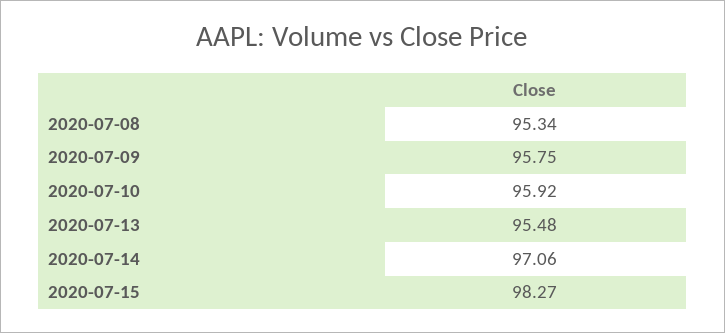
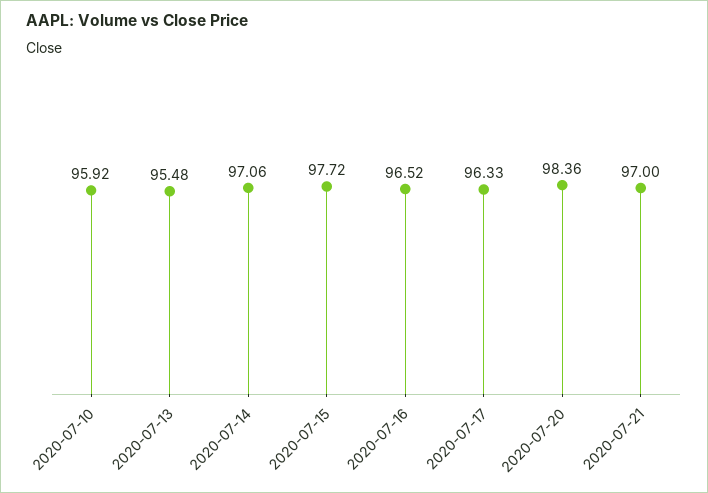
2020-07-08: 95.34 -> none
2020-07-09: 95.75 -> none
2020-07-15: 98.27 -> 97.72
2020-07-16: none -> 96.52
2020-07-17: none -> 96.33
2020-07-20: none -> 98.36
2020-07-21: none -> 97

